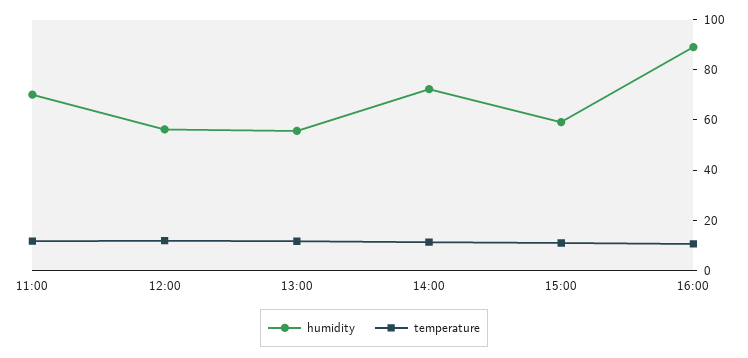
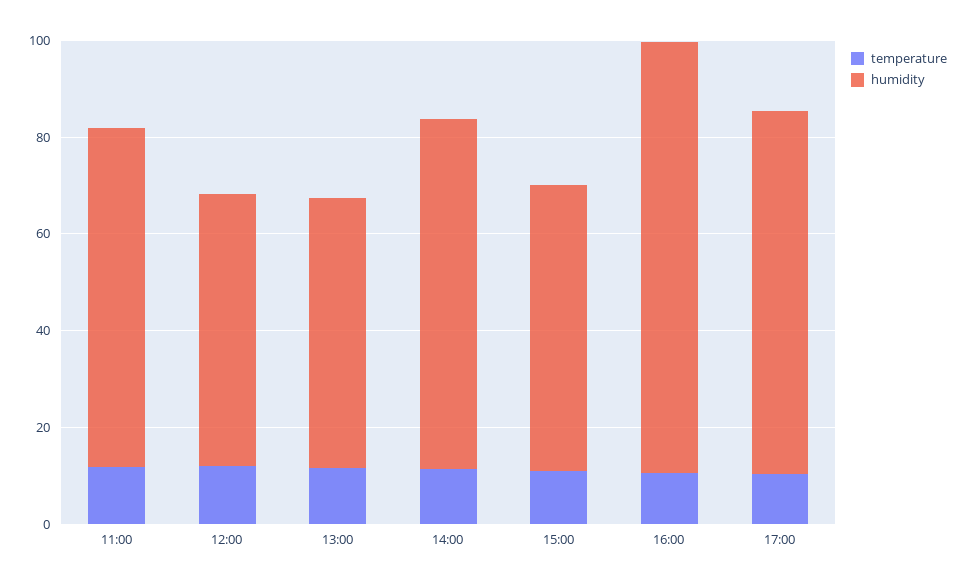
temperature, 17:00: none -> 10
humidity, 17:00: none -> 75

